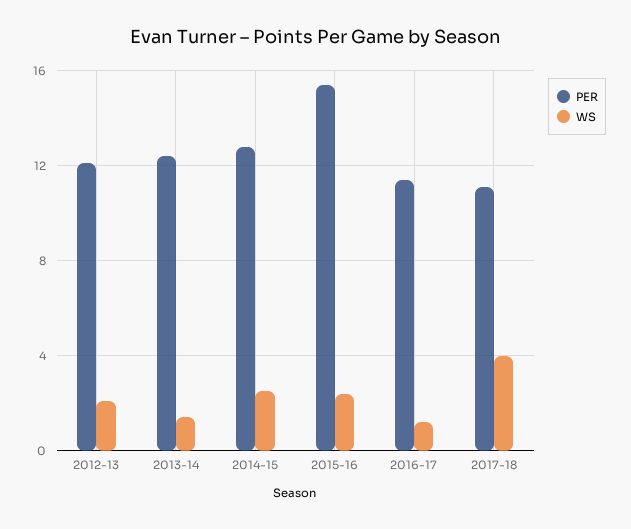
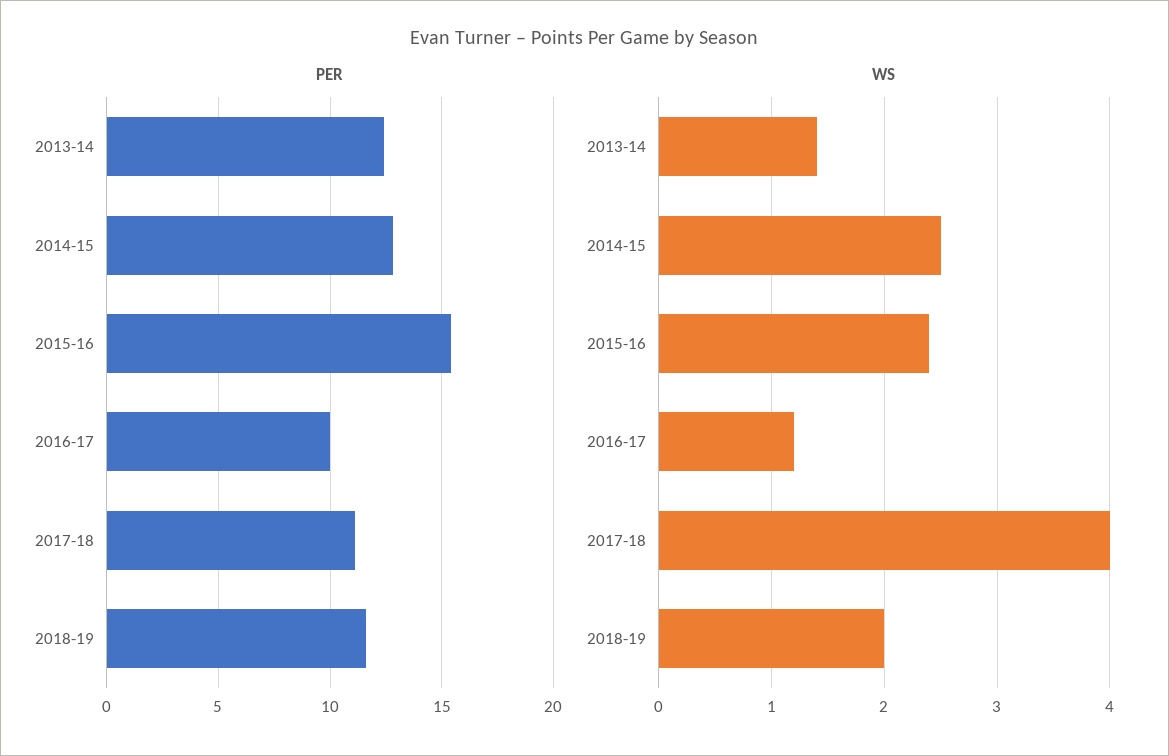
PER, 2012-13: 12 -> none
WS, 2012-13: 2 -> none
PER, 2016-17: 11.5 -> 10
PER, 2018-19: none -> 11.5
WS, 2018-19: none -> 2

